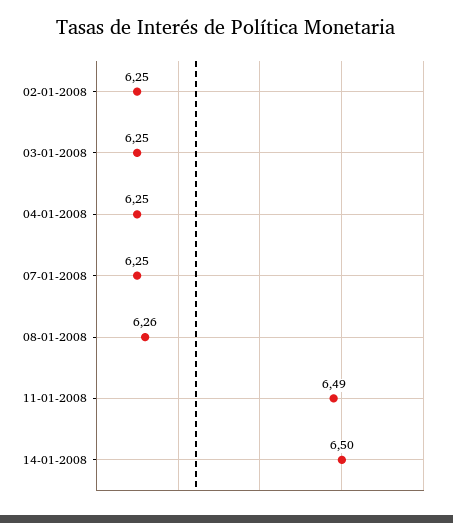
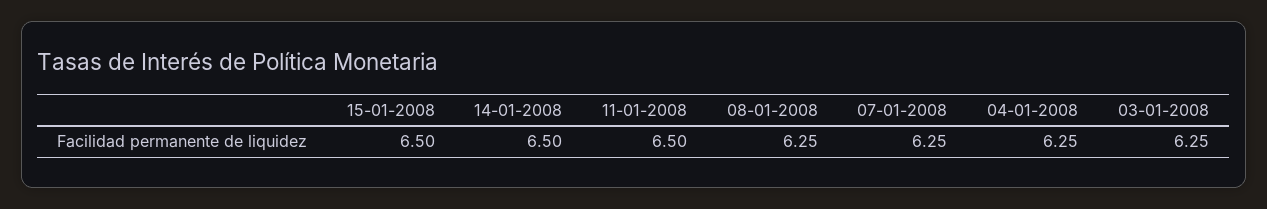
02-01-2008: 6.25 -> none
08-01-2008: 6.26 -> 6.25
11-01-2008: 6.49 -> 6.5
15-01-2008: none -> 6.5

